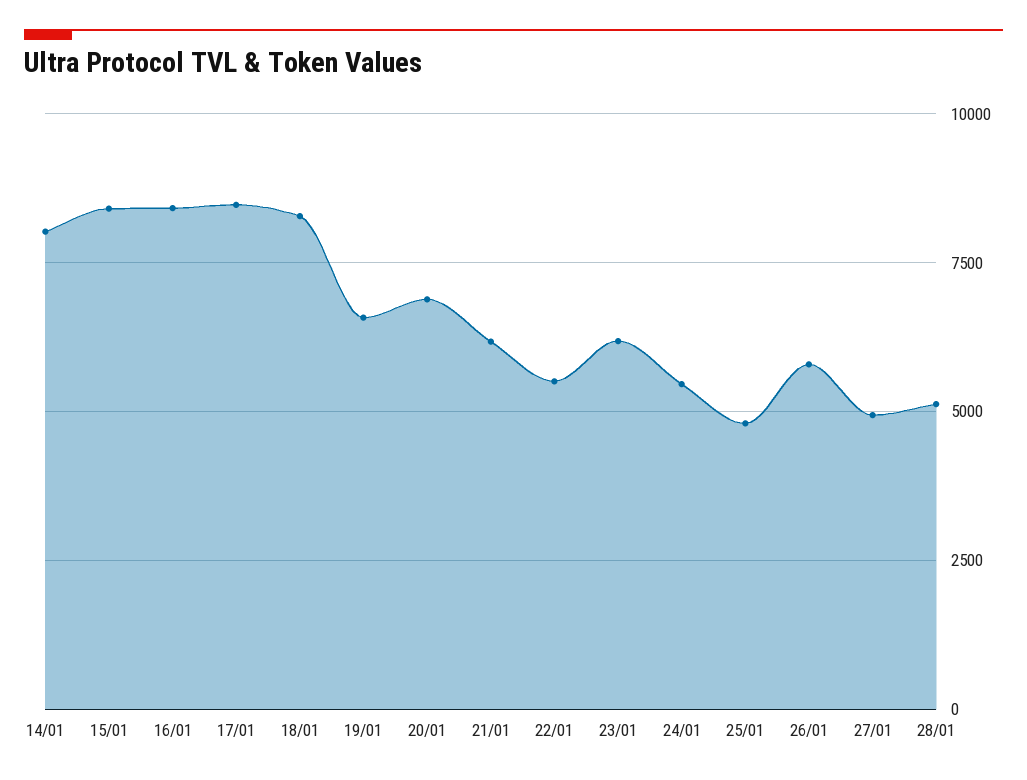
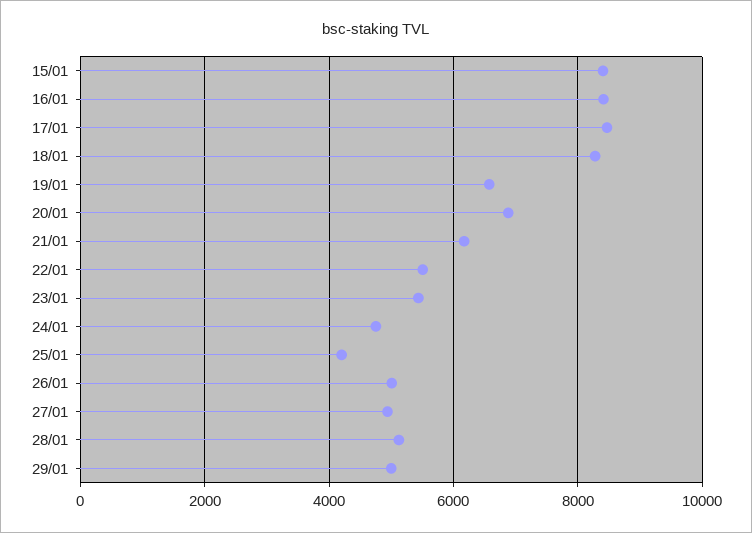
14/01: 8000 -> none
23/01: 6250 -> 5400
24/01: 5500 -> 4800
25/01: 4750 -> 4200
26/01: 5750 -> 5000
29/01: none -> 5000

